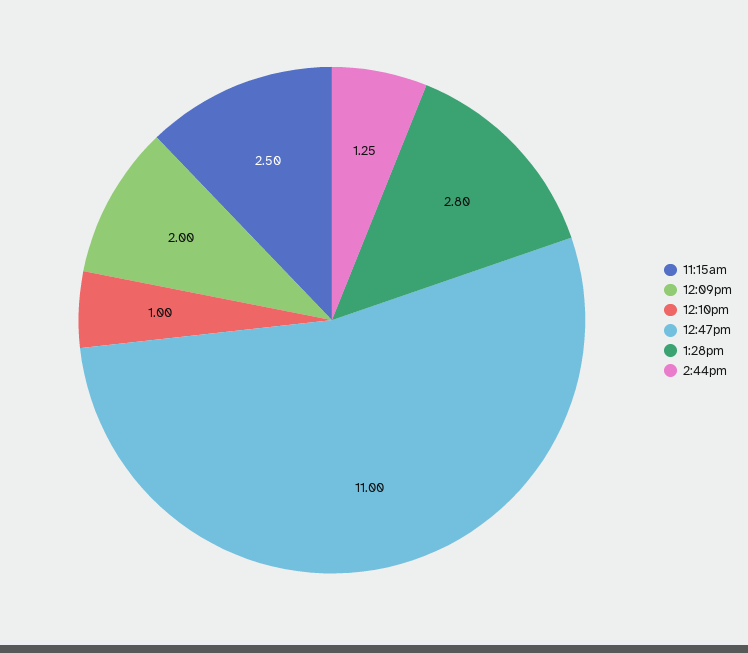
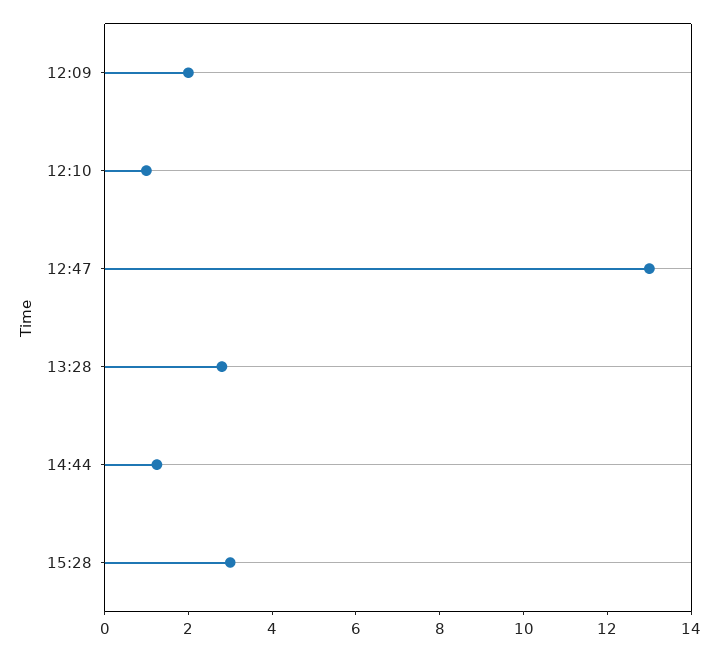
11:15am: 2.5 -> none
12:47pm: 11 -> 13
15:28: none -> 3

